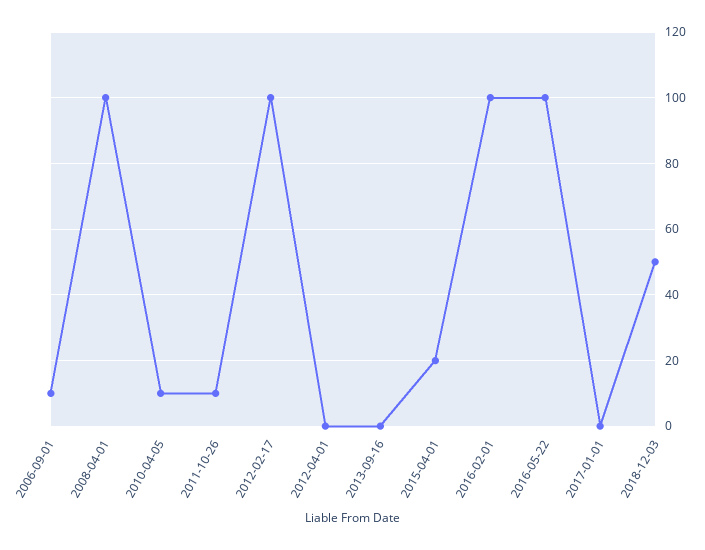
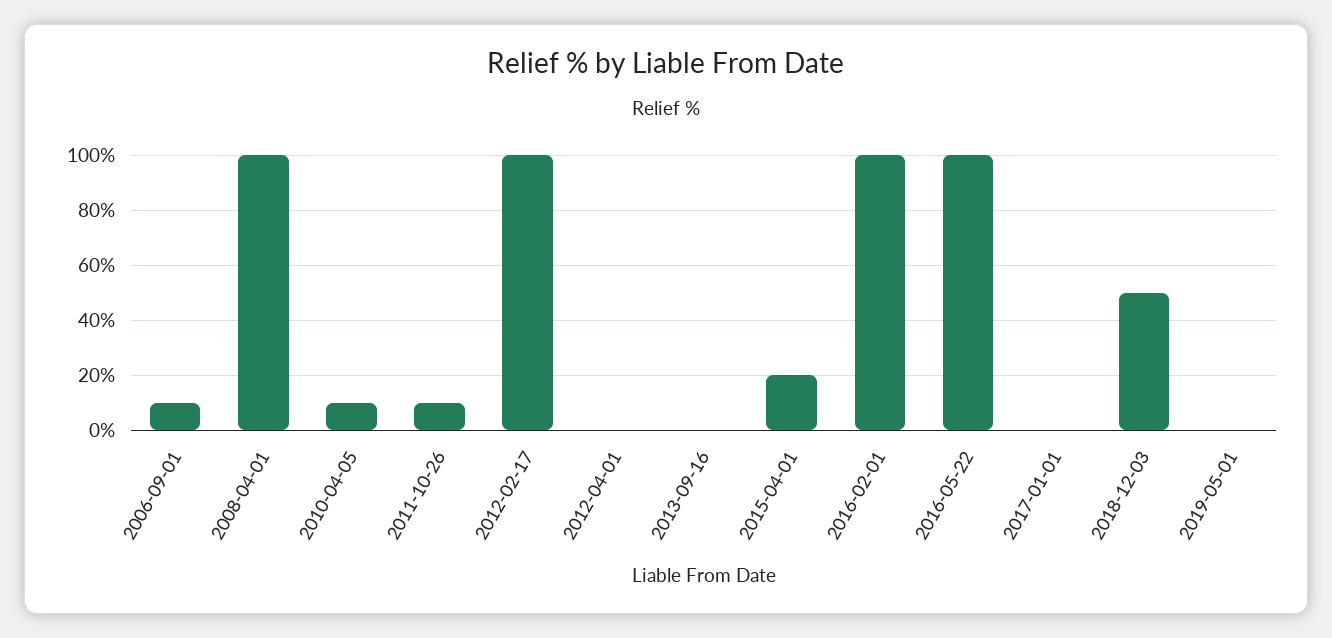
2019-05-01: none -> 0

